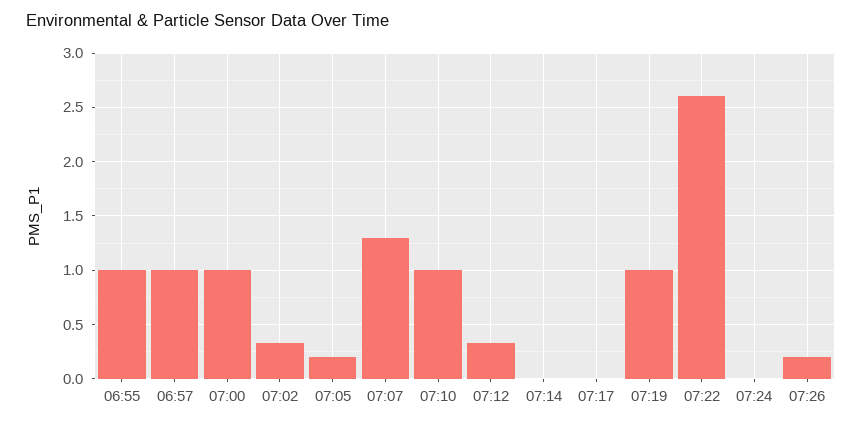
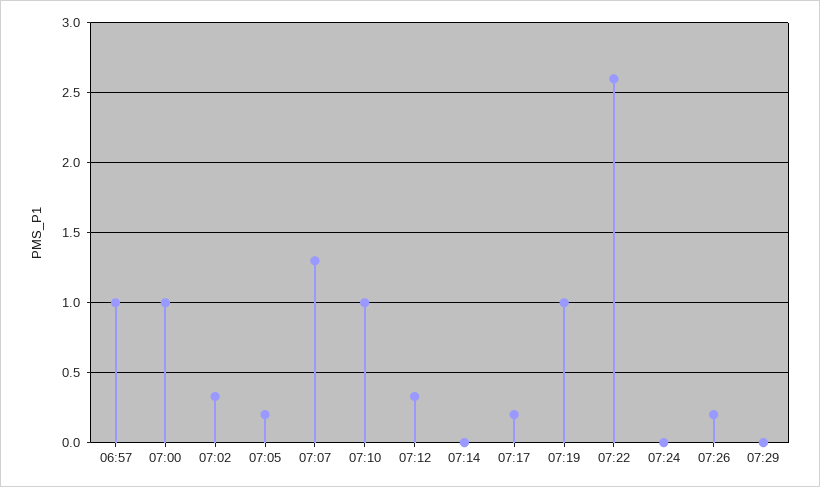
06:55: 1 -> none
07:17: 0 -> 0.2
07:29: none -> 0

